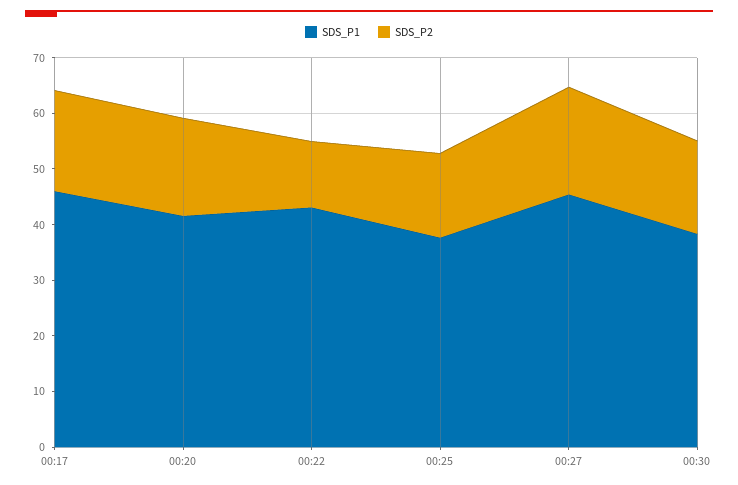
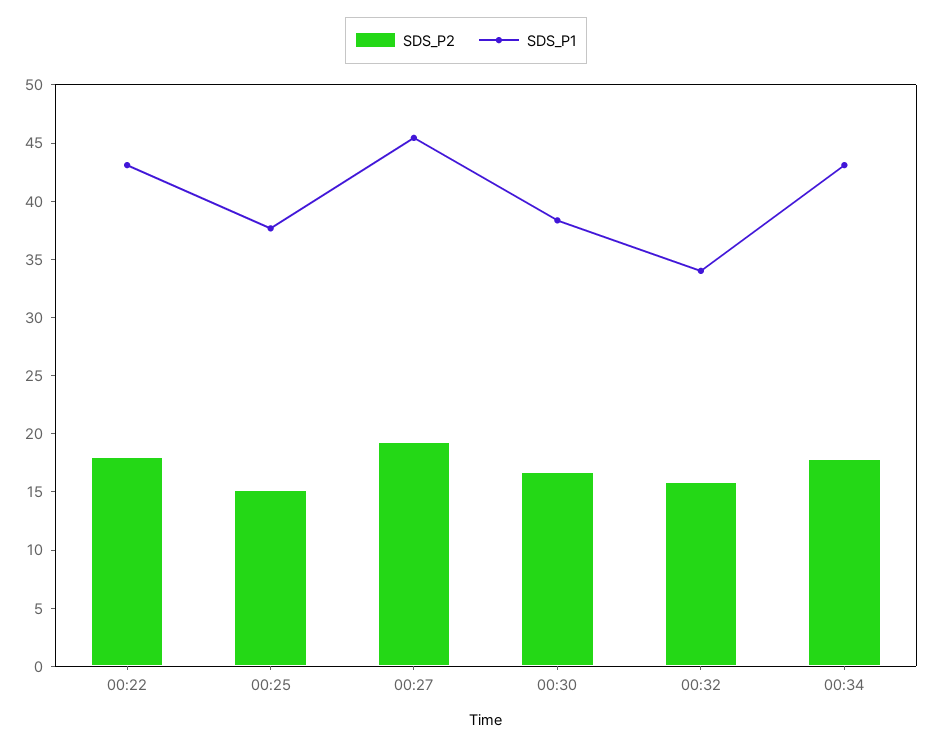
SDS_P1, 00:17: 46 -> none
SDS_P2, 00:17: 18 -> none
SDS_P1, 00:20: 42 -> none
SDS_P2, 00:20: 18 -> none
SDS_P2, 00:22: 12 -> 18
SDS_P2, 00:32: none -> 16
SDS_P1, 00:32: none -> 34
SDS_P2, 00:34: none -> 18
SDS_P1, 00:34: none -> 43

